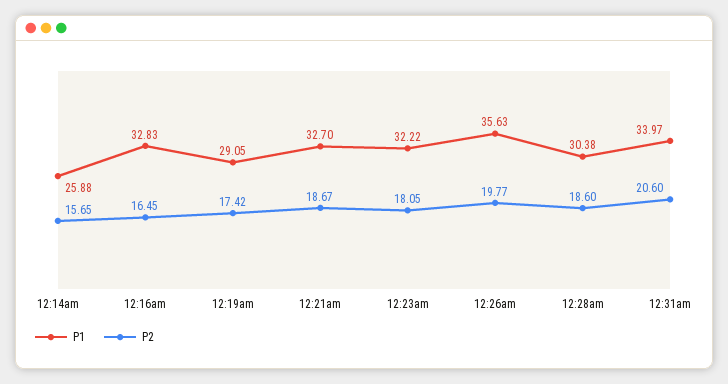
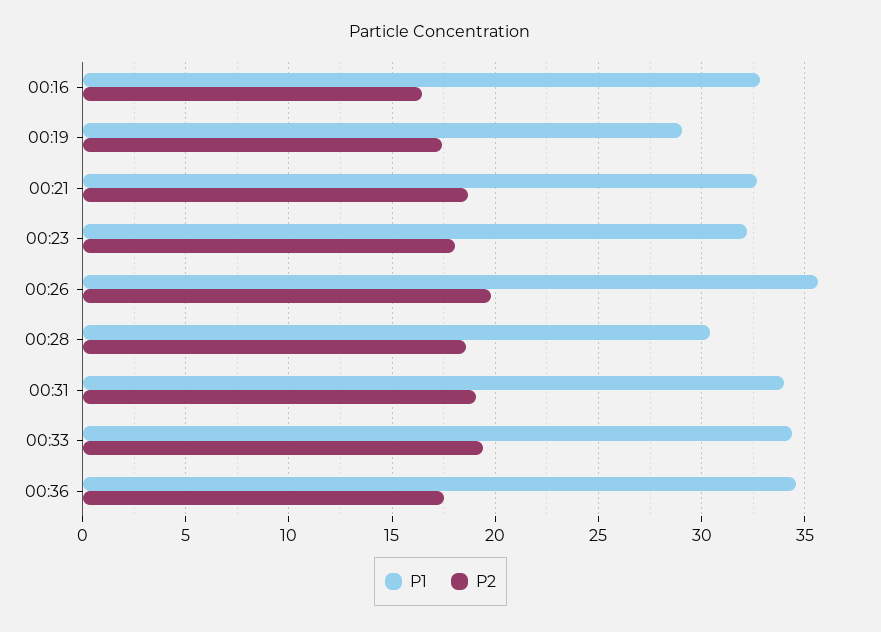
P1, 12:14am: 25.88 -> none
P2, 12:14am: 15.65 -> none
P2, 12:31am: 20.6 -> 19
P1, 00:33: none -> 34.5
P2, 00:33: none -> 19.5
P1, 00:36: none -> 34.5
P2, 00:36: none -> 17.5

